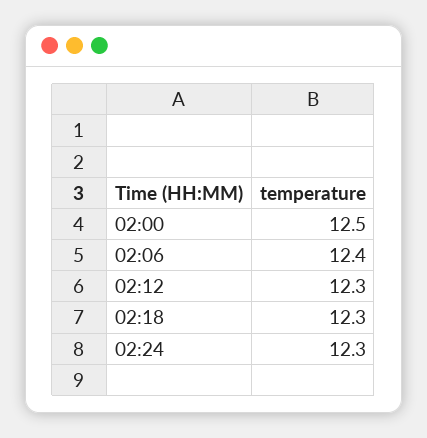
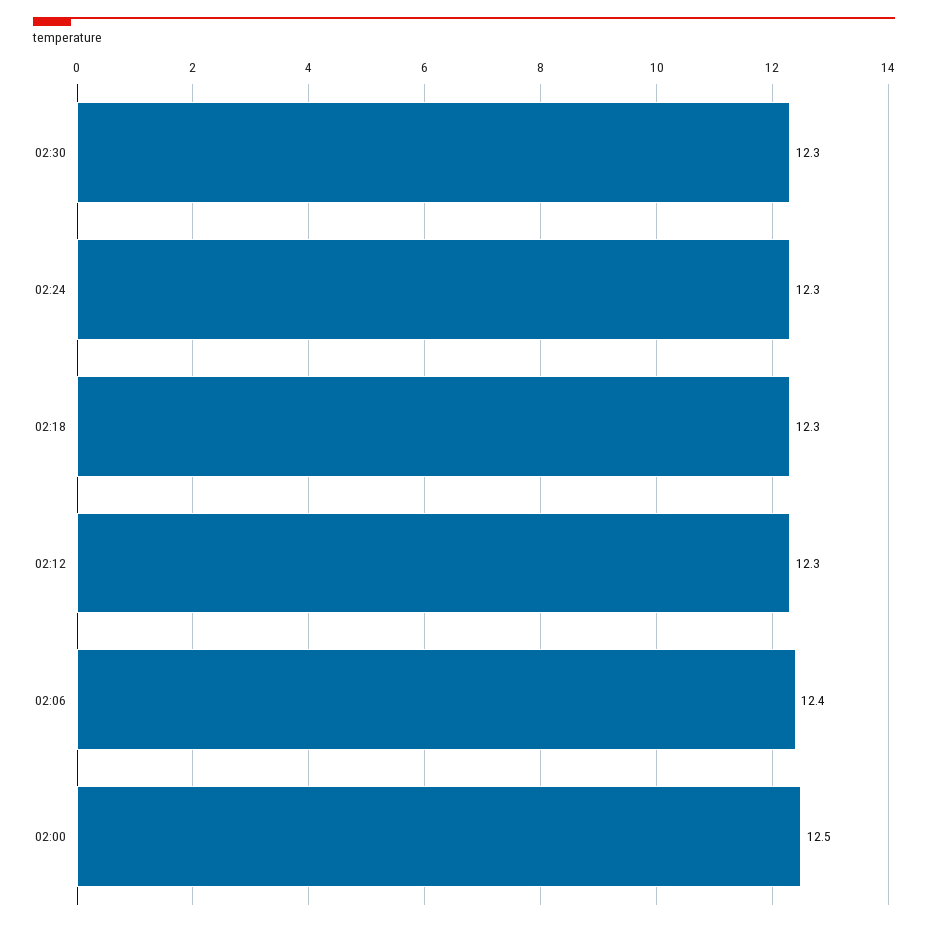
02:30: none -> 12.3

